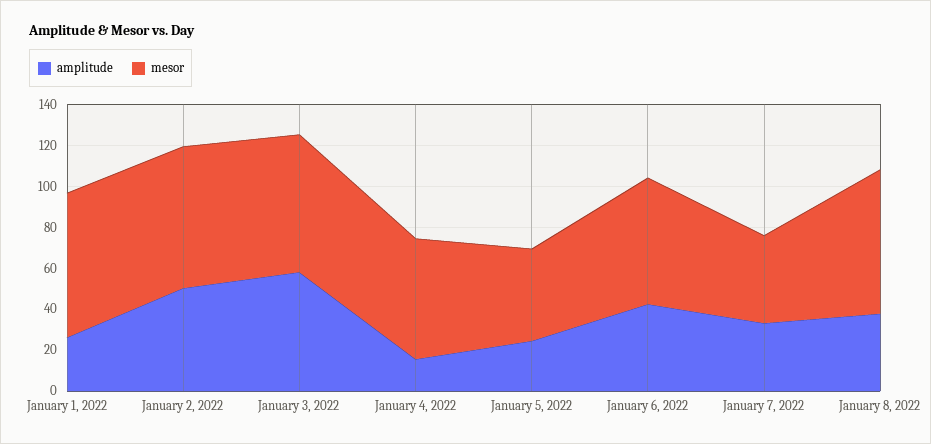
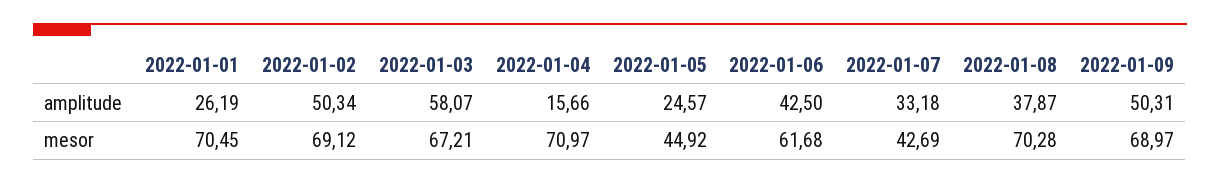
mesor, January 4, 2022: 60 -> 70.97
amplitude, 2022-01-09: none -> 50.31
mesor, 2022-01-09: none -> 68.97

